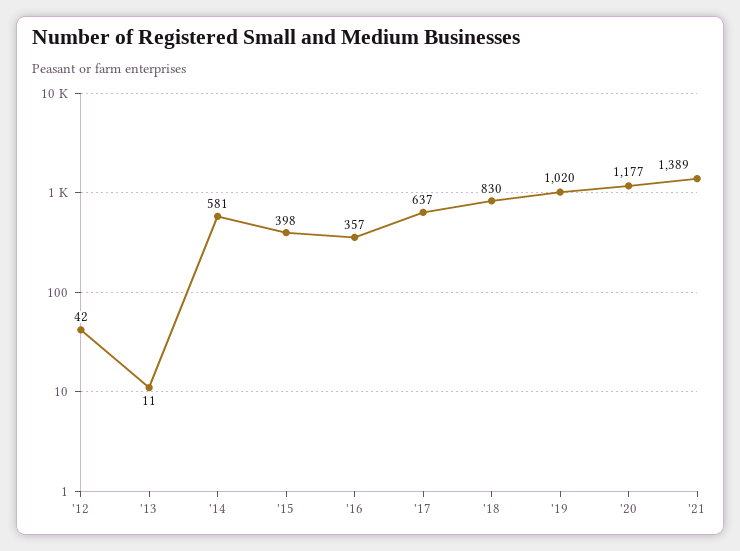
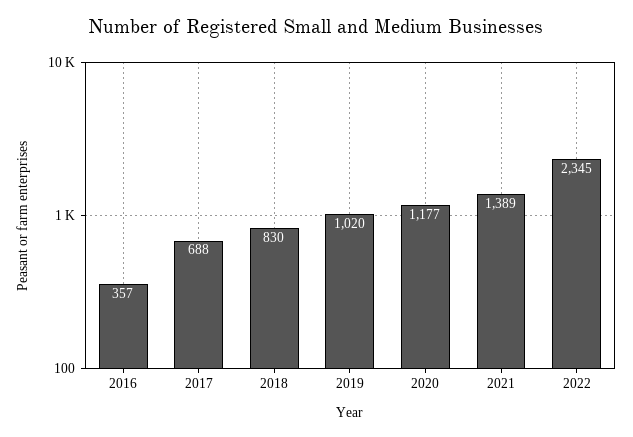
'12: 42 -> none
'13: 11 -> none
'14: 581 -> none
'15: 398 -> none
'17: 637 -> 688
2022: none -> 2345

